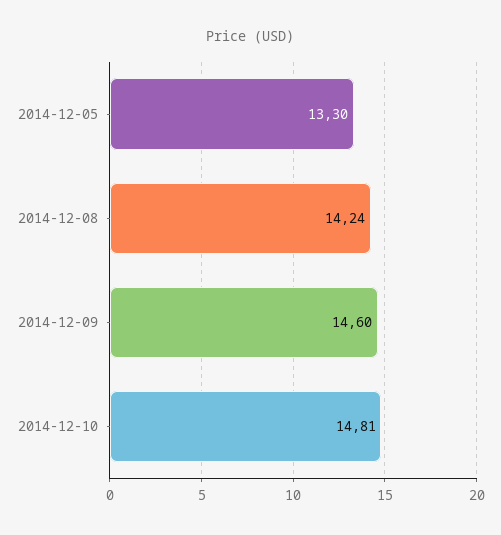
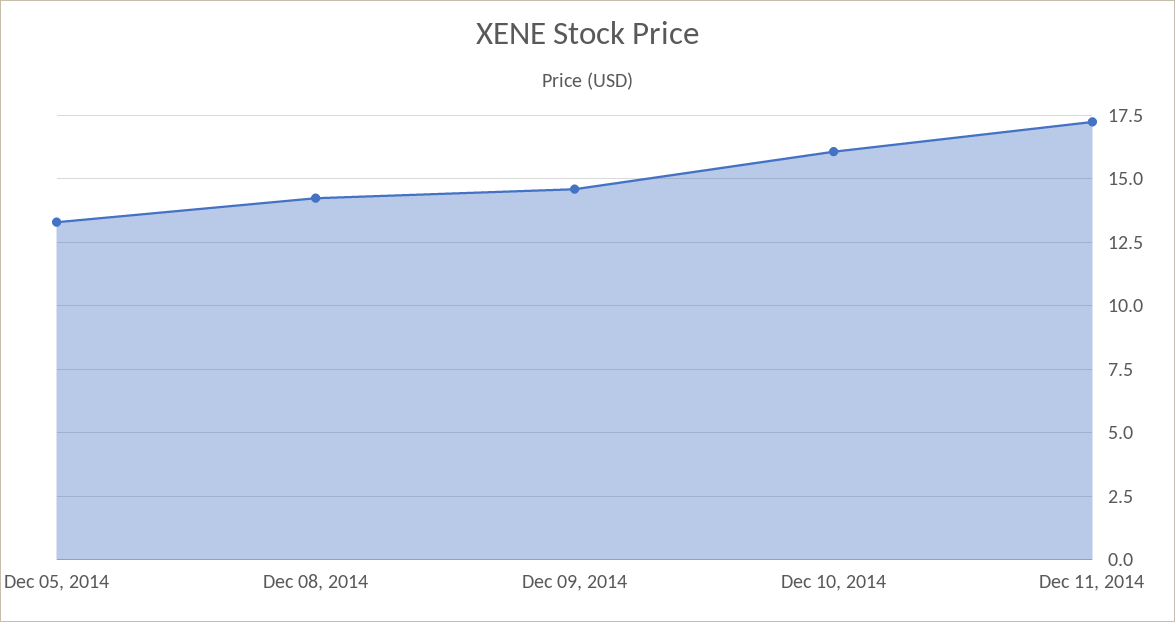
2014-12-10: 14.81 -> 16
Dec 11, 2014: none -> 17.25

